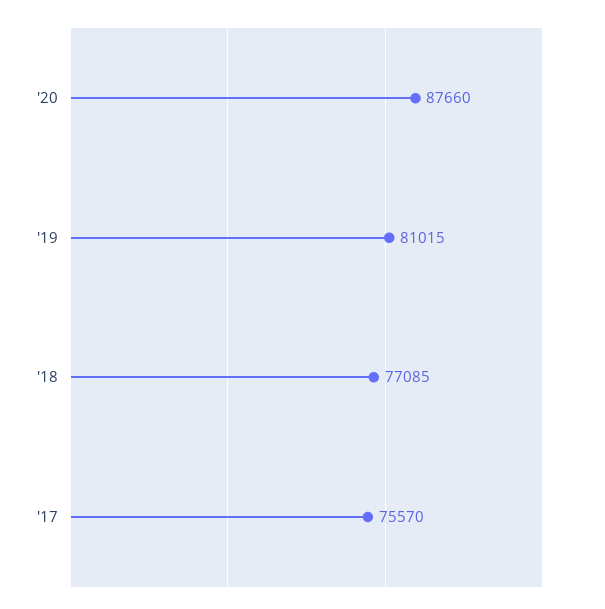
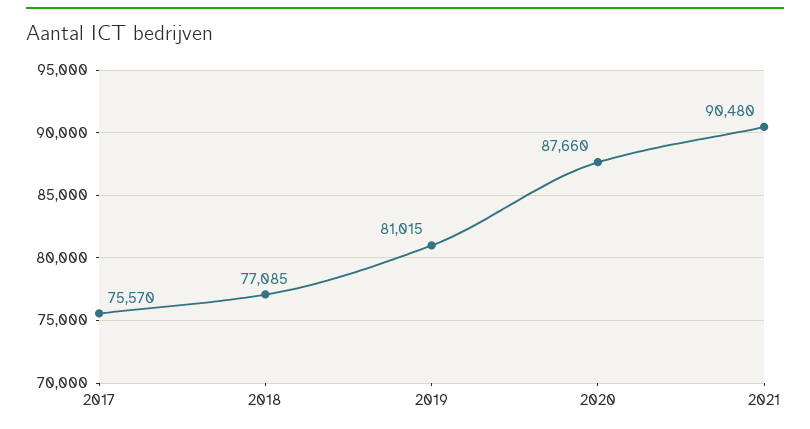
2021: none -> 90480

